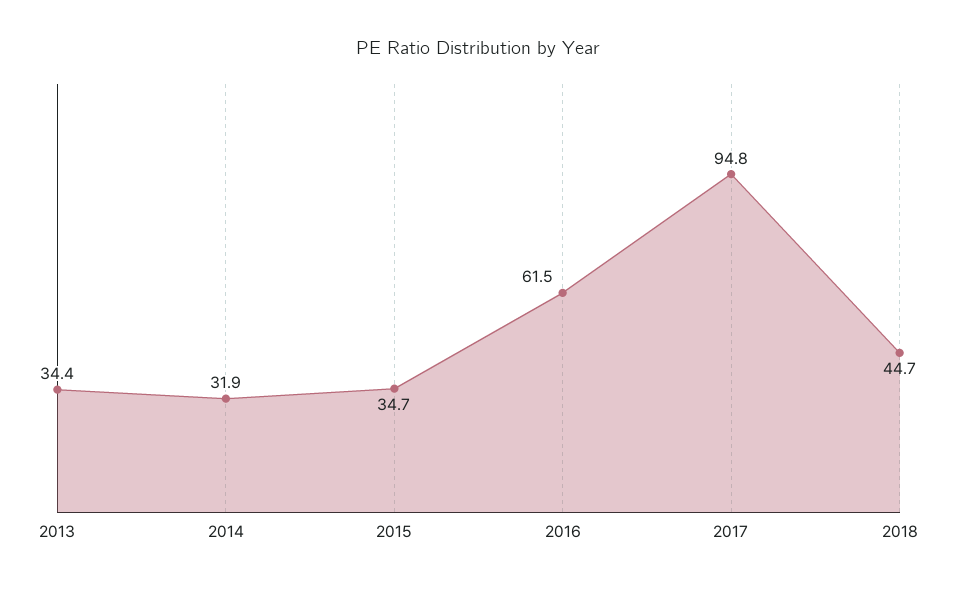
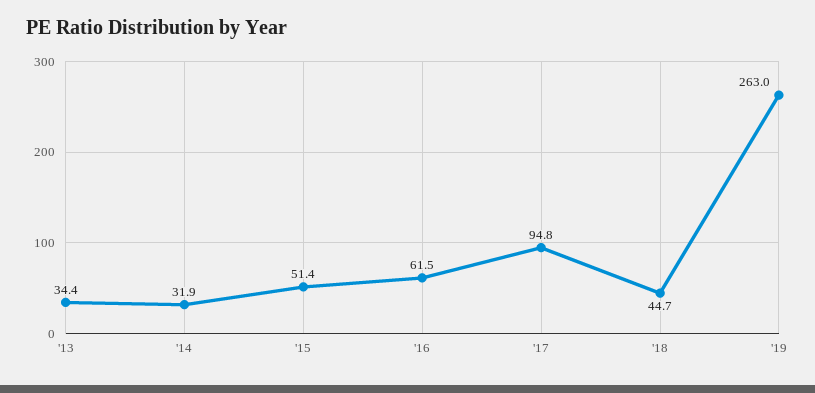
2015: 34.7 -> 51.4
'19: none -> 263

